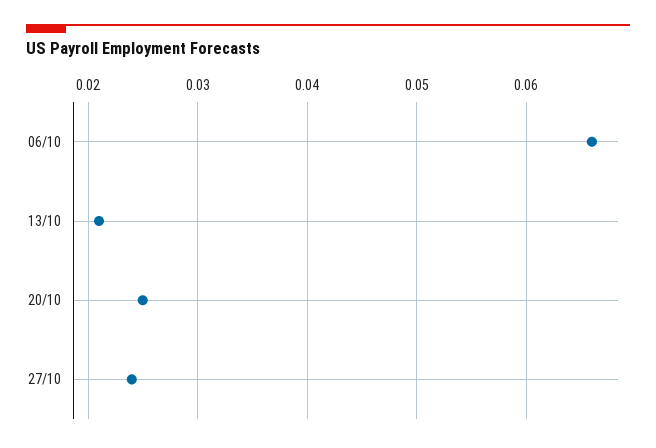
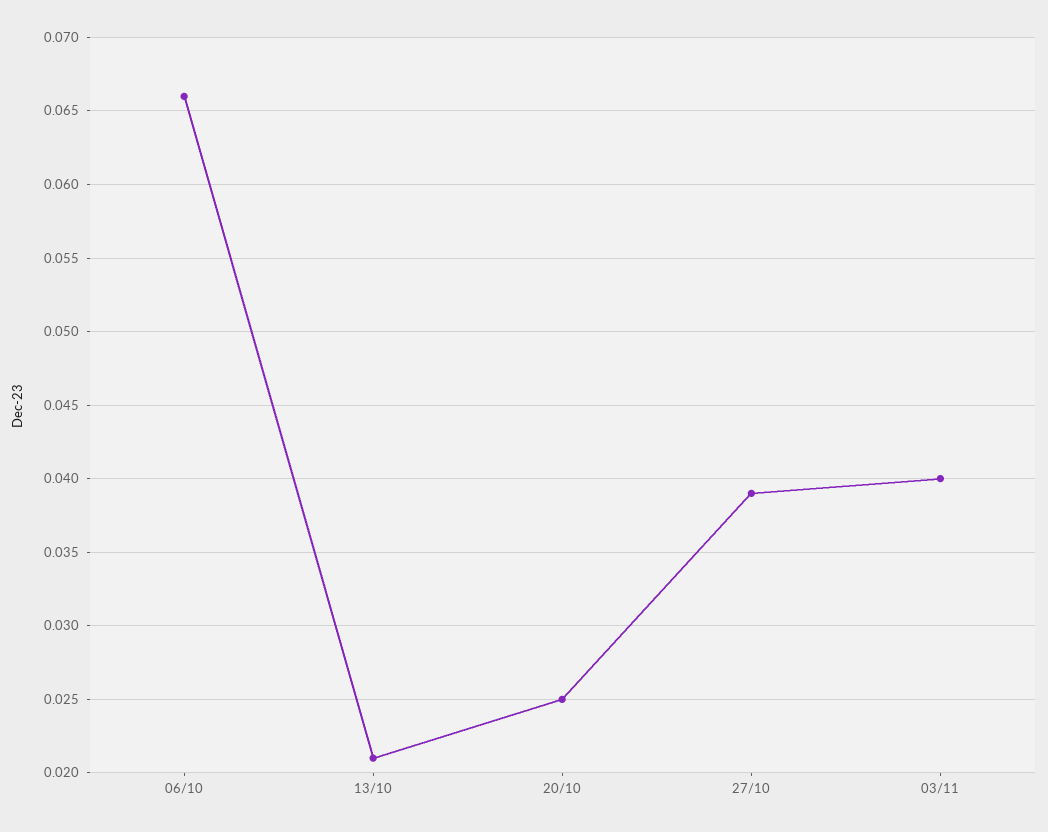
27/10: 0.024 -> 0.039
03/11: none -> 0.04

